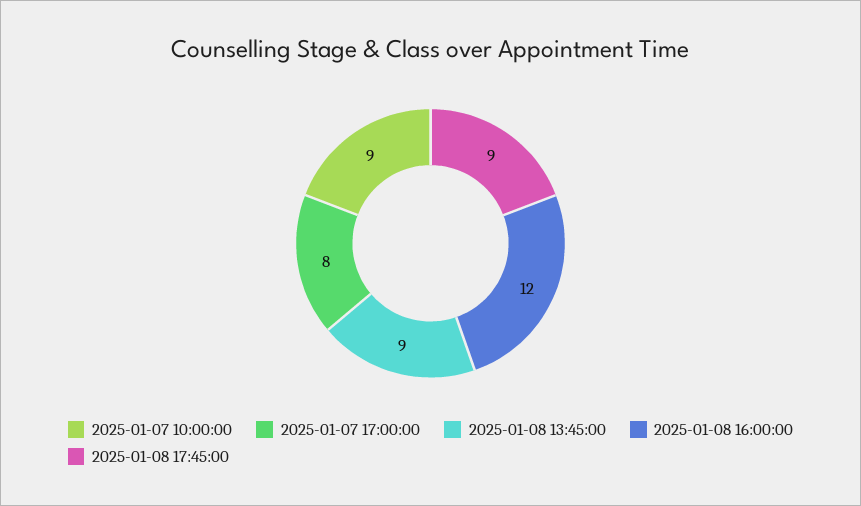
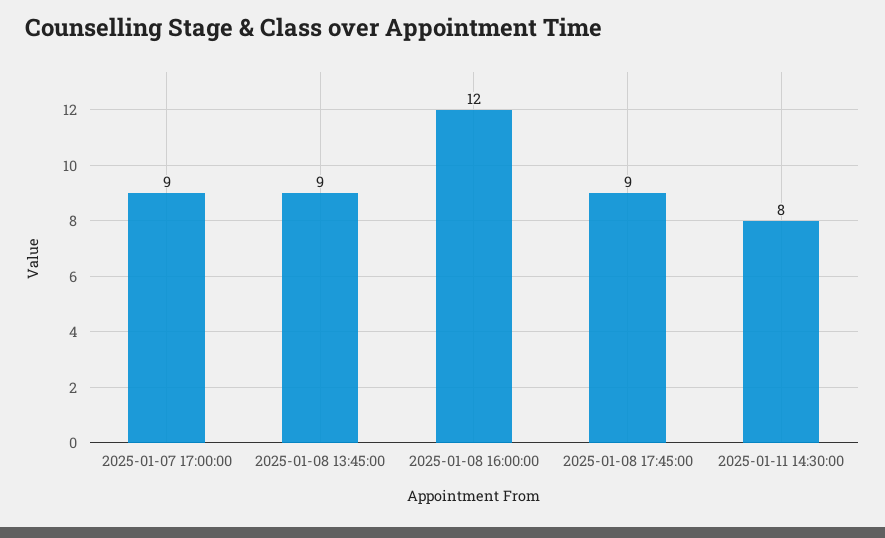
2025-01-07 10:00:00: 9 -> none
2025-01-07 17:00:00: 8 -> 9
2025-01-11 14:30:00: none -> 8

